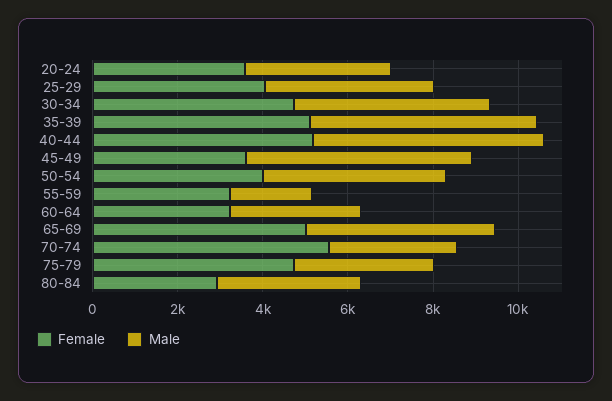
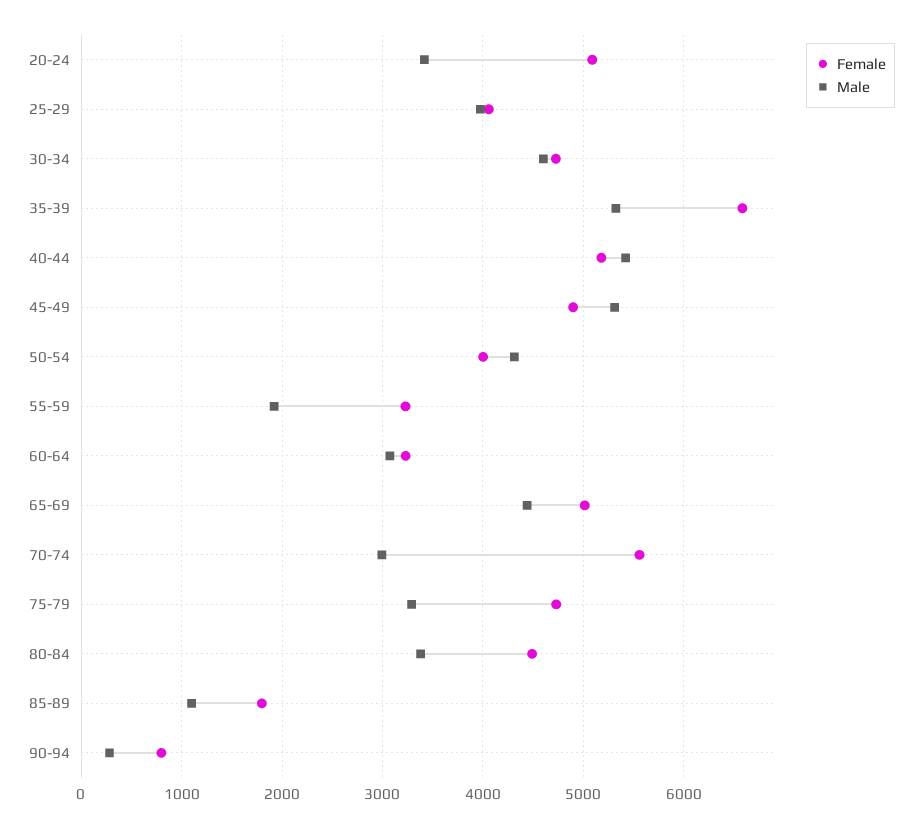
Female, 20-24: 3500 -> 5100
Female, 35-39: 5000 -> 6600
Female, 45-49: 3500 -> 4900
Female, 80-84: 3000 -> 4500
Female, 85-89: none -> 1800
Male, 85-89: none -> 1100
Female, 90-94: none -> 800
Male, 90-94: none -> 300

